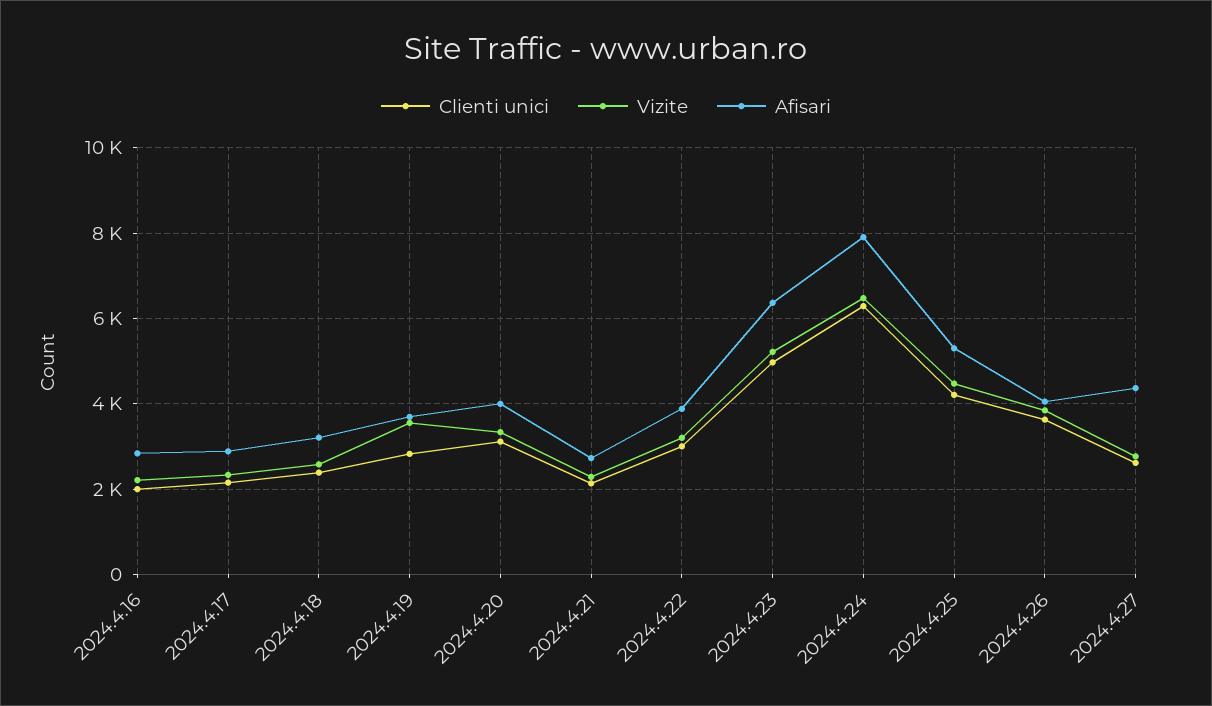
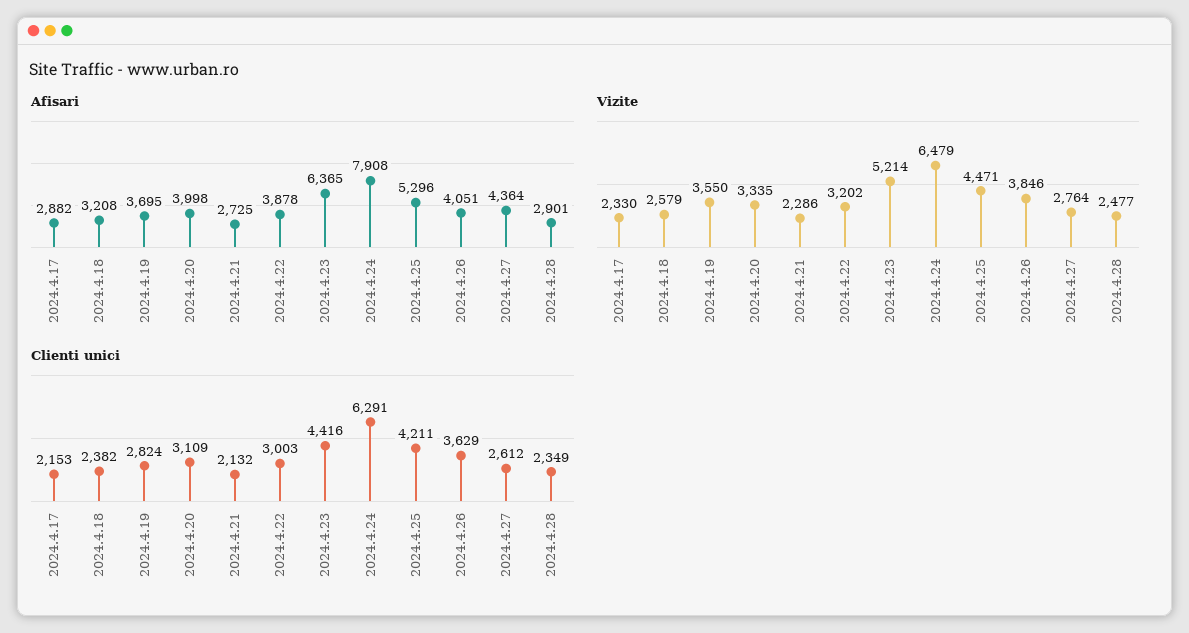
Clienti unici, 2024.4.16: 2000 -> none
Vizite, 2024.4.16: 2200 -> none
Afisari, 2024.4.16: 2800 -> none
Clienti unici, 2024.4.23: 5000 -> 4416
Afisari, 2024.4.28: none -> 2901
Vizite, 2024.4.28: none -> 2477
Clienti unici, 2024.4.28: none -> 2349

